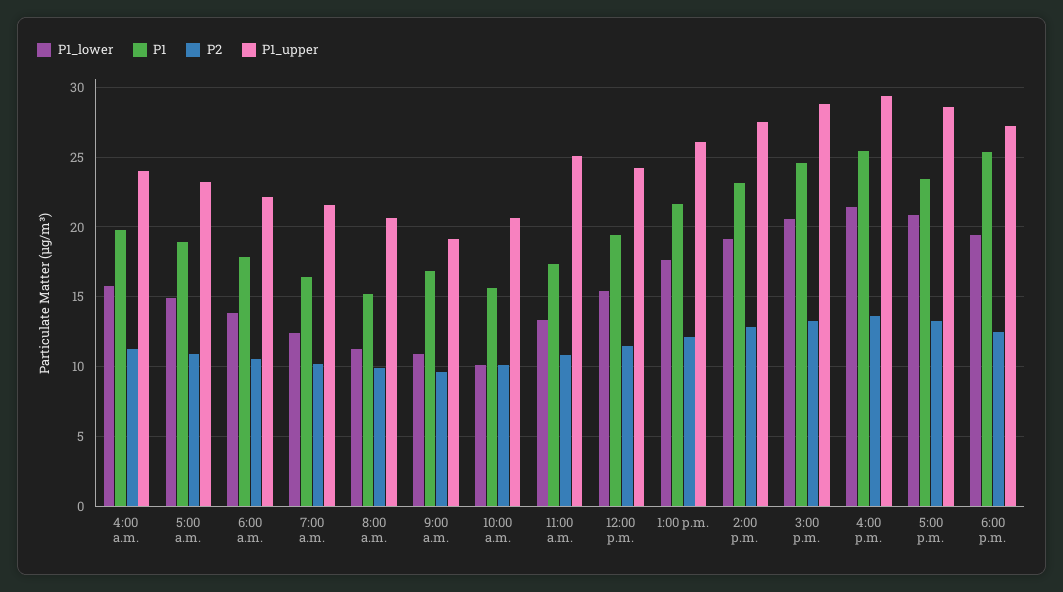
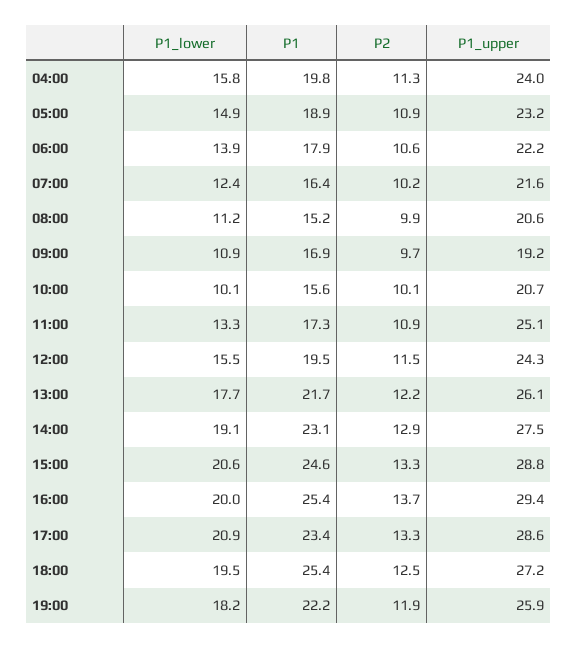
P1_lower, 4:00 p.m.: 21.5 -> 20
P1_lower, 19:00: none -> 18.2
P1, 19:00: none -> 22.2
P2, 19:00: none -> 11.9
P1_upper, 19:00: none -> 25.9

